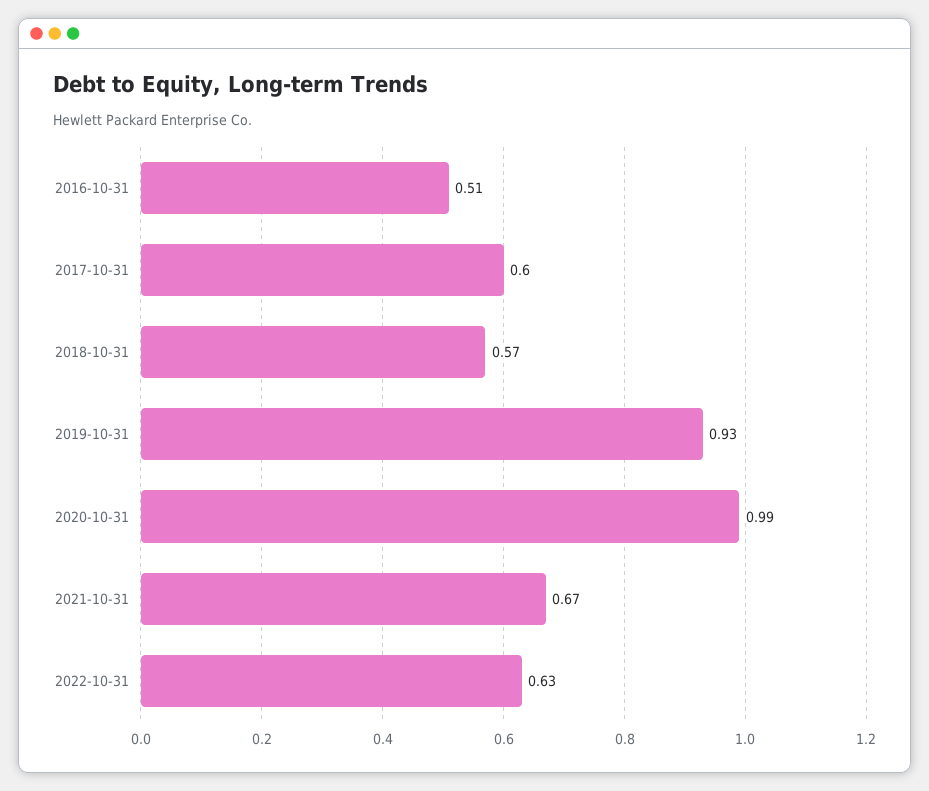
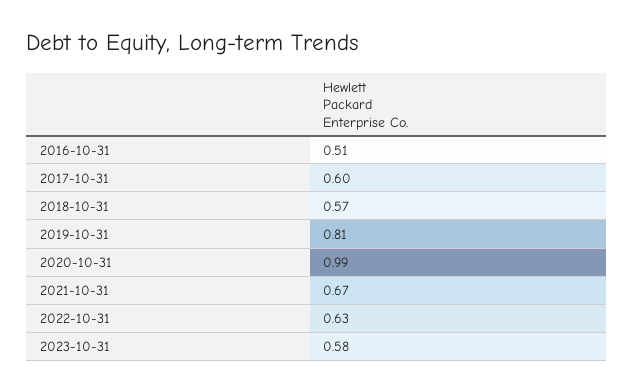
2019-10-31: 0.93 -> 0.81
2023-10-31: none -> 0.58

